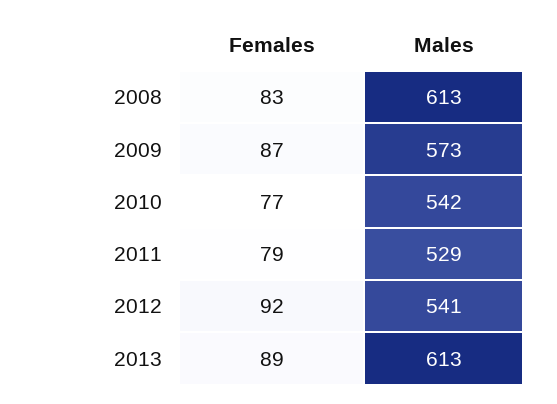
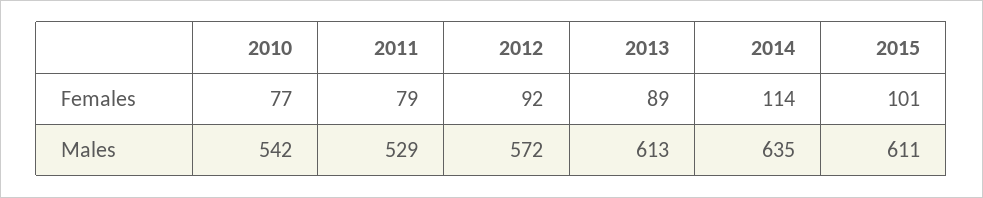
Females, 2008: 83 -> none
Males, 2008: 613 -> none
Females, 2009: 87 -> none
Males, 2009: 573 -> none
Males, 2012: 541 -> 572
Females, 2014: none -> 114
Females, 2015: none -> 101
Males, 2014: none -> 635
Males, 2015: none -> 611

